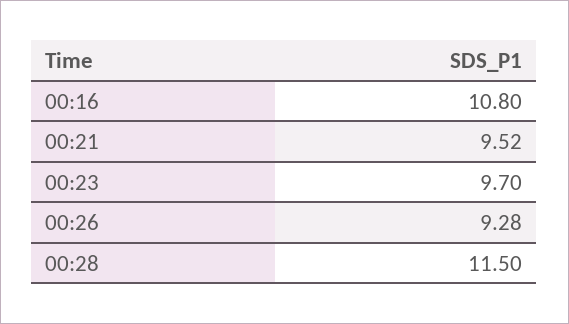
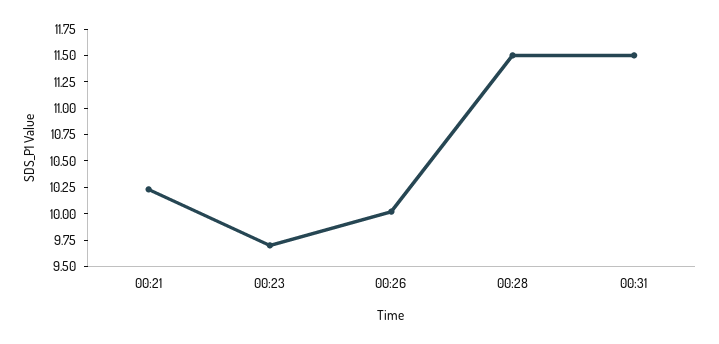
00:16: 10.8 -> none
00:21: 9.52 -> 10.25
00:26: 9.28 -> 10
00:31: none -> 11.5

